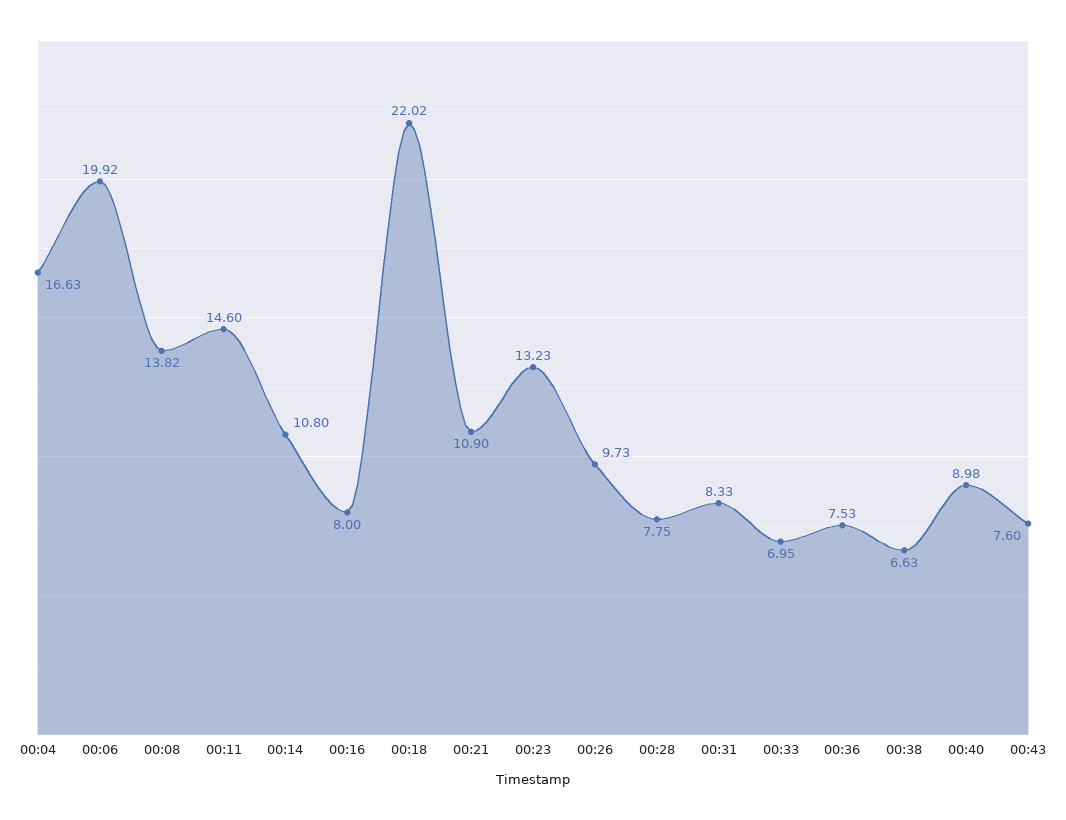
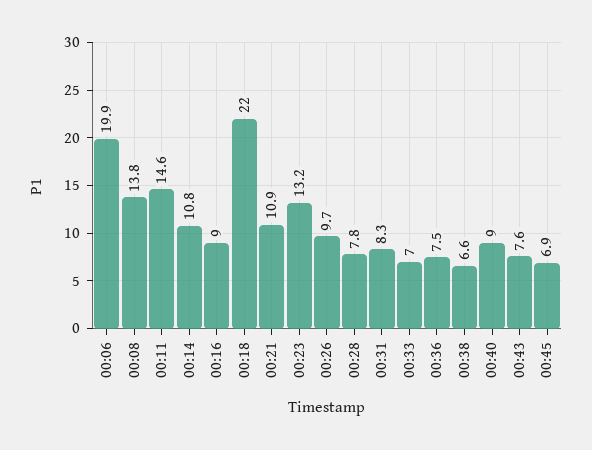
00:04: 16.63 -> none
00:16: 8 -> 9
00:45: none -> 6.9

